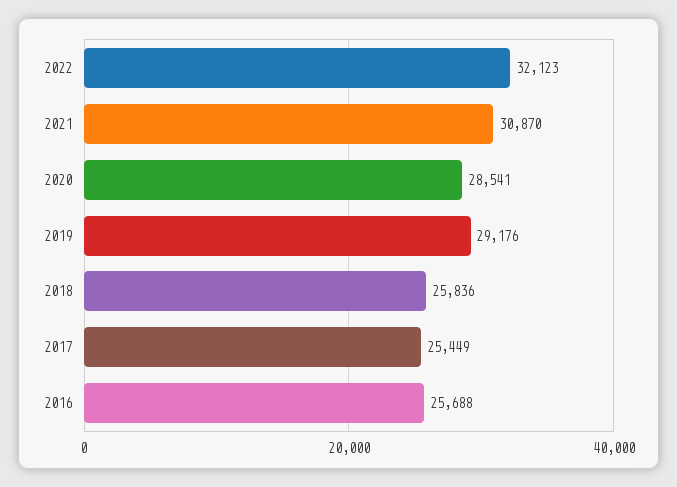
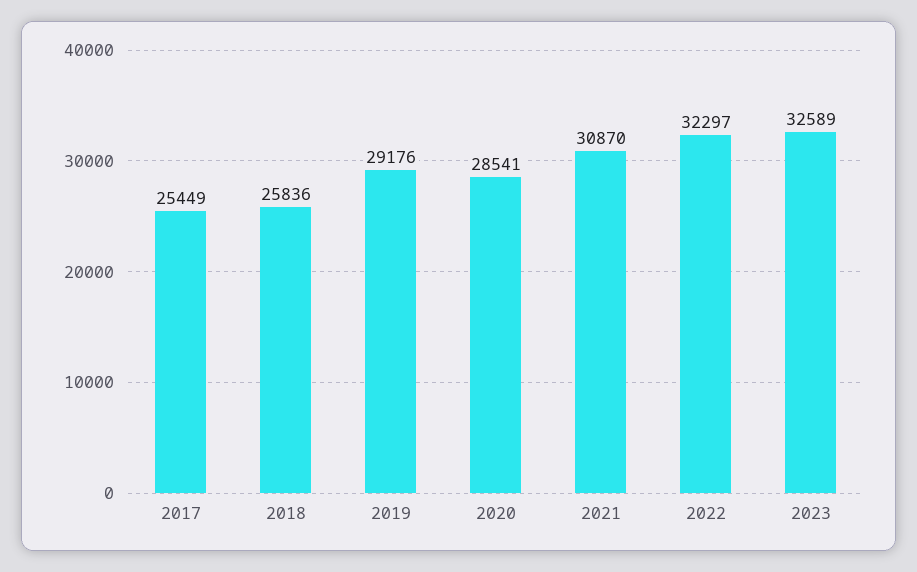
2022: 32123 -> 32297
2016: 25688 -> none
2023: none -> 32589

